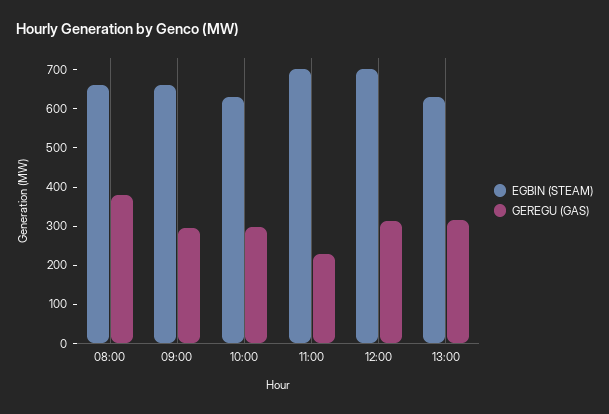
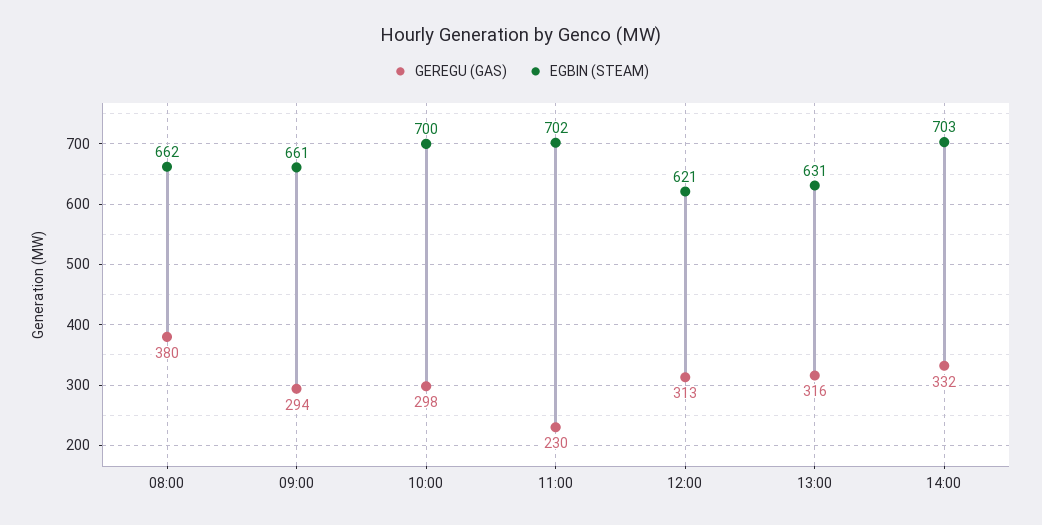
EGBIN (STEAM), 10:00: 625 -> 700
EGBIN (STEAM), 12:00: 700 -> 621
GEREGU (GAS), 14:00: none -> 332
EGBIN (STEAM), 14:00: none -> 703

